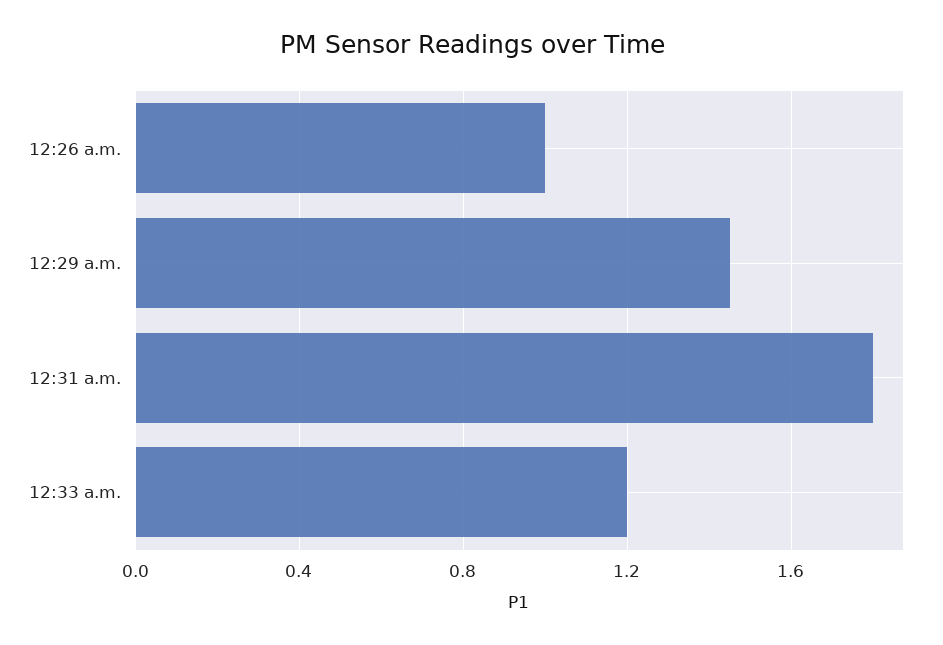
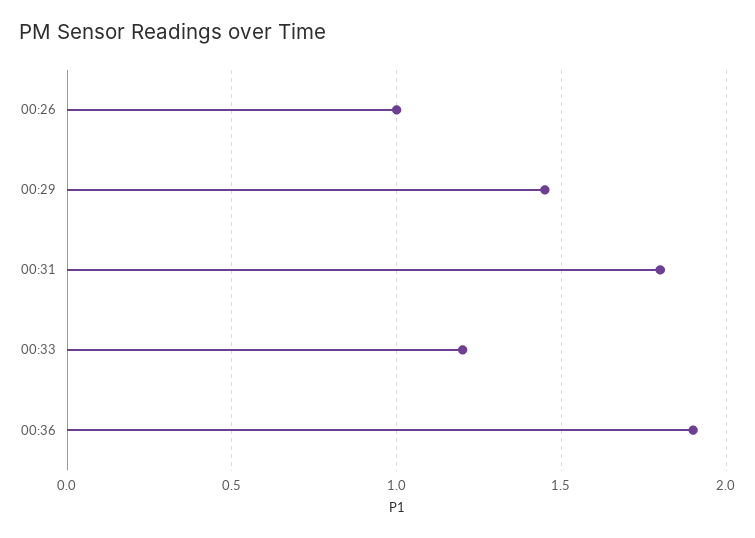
00:36: none -> 1.9

